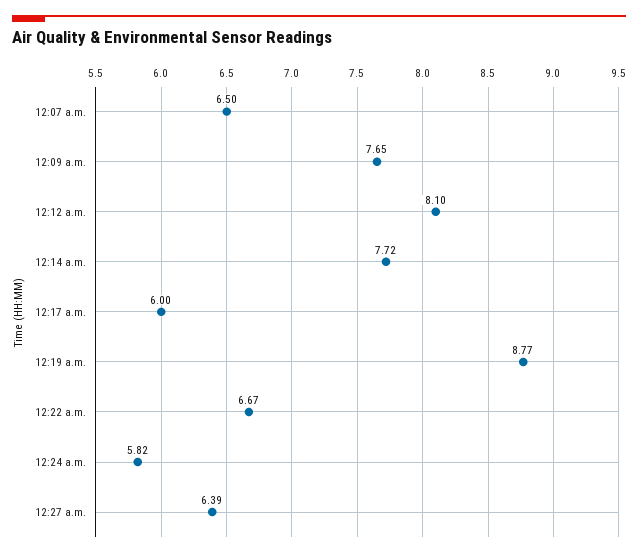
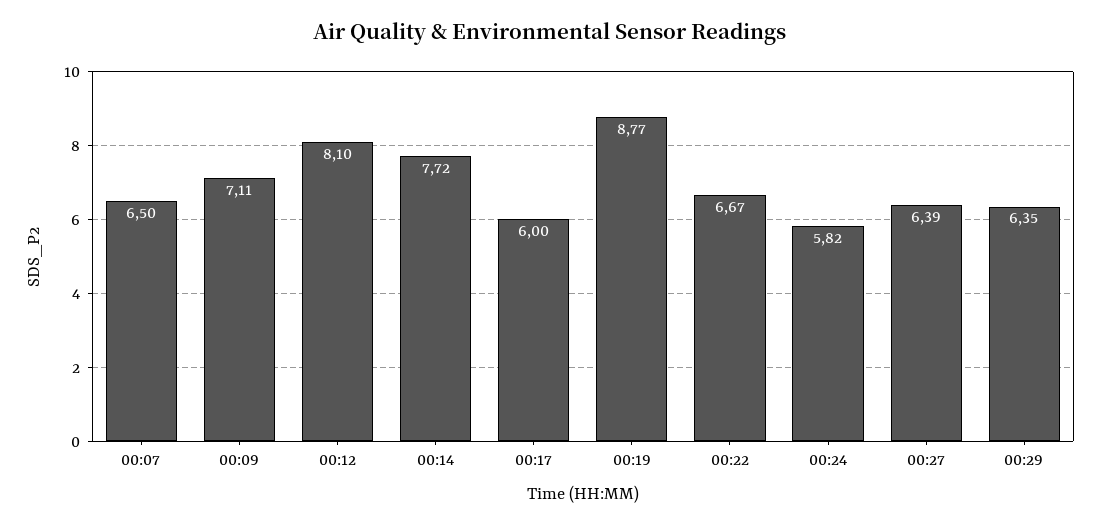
12:09 a.m.: 7.65 -> 7.11
00:29: none -> 6.35

